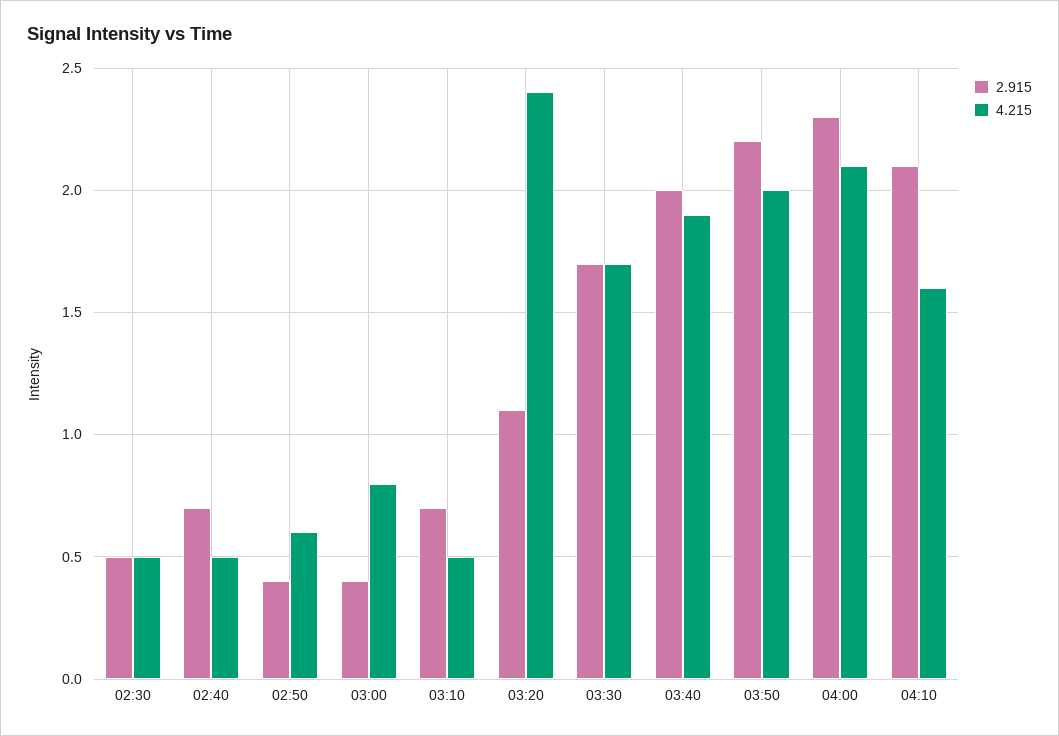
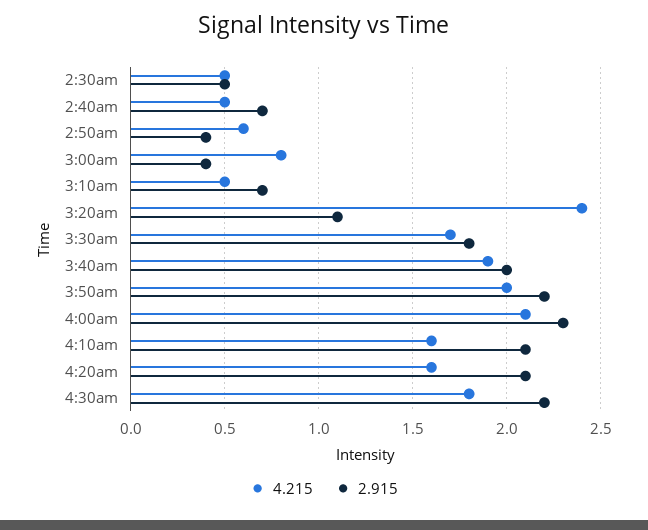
2.915, 03:30: 1.7 -> 1.8
4.215, 4:20am: none -> 1.6
2.915, 4:20am: none -> 2.1
4.215, 4:30am: none -> 1.8
2.915, 4:30am: none -> 2.2

